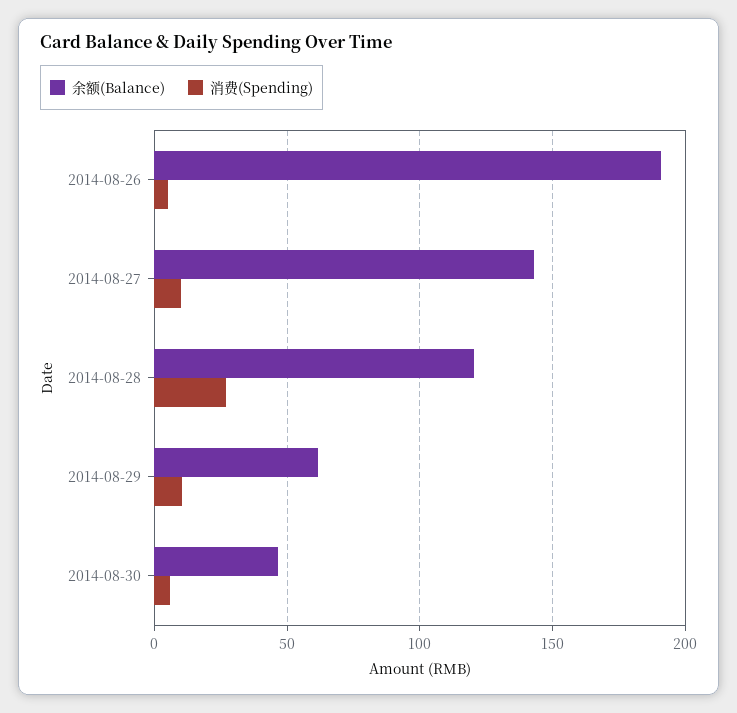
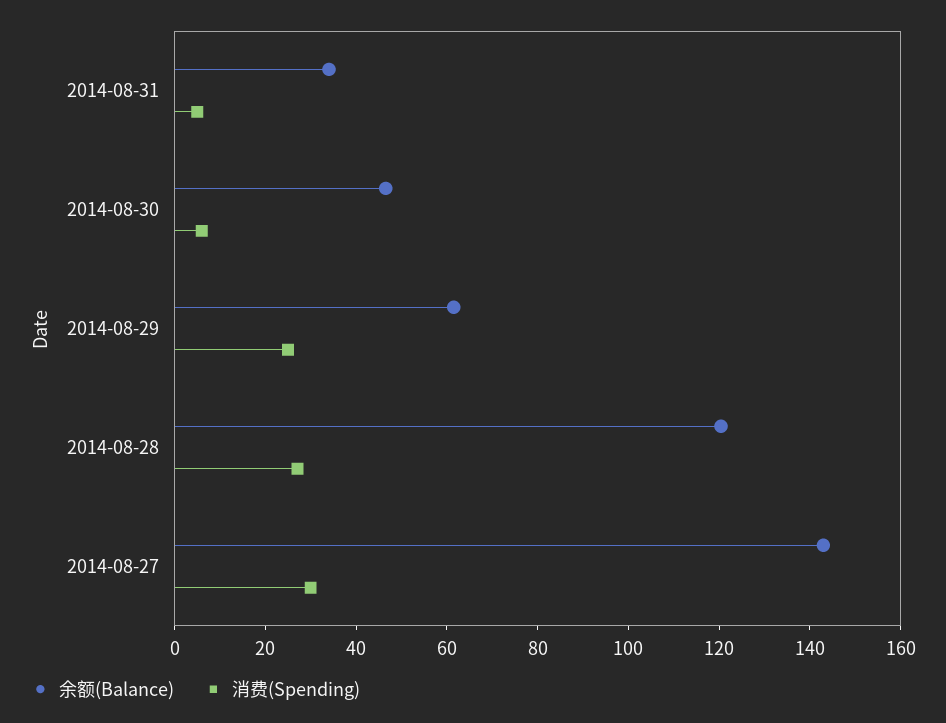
余额(Balance), 2014-08-26: 190 -> none
消费(Spending), 2014-08-26: 5 -> none
消费(Spending), 2014-08-27: 10 -> 30
消费(Spending), 2014-08-29: 10 -> 25
余额(Balance), 2014-08-31: none -> 35
消费(Spending), 2014-08-31: none -> 5

